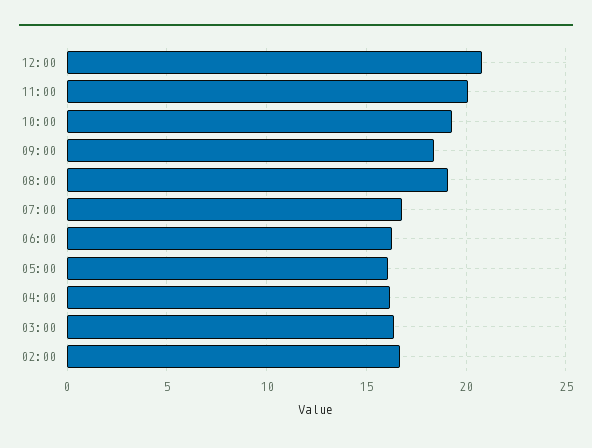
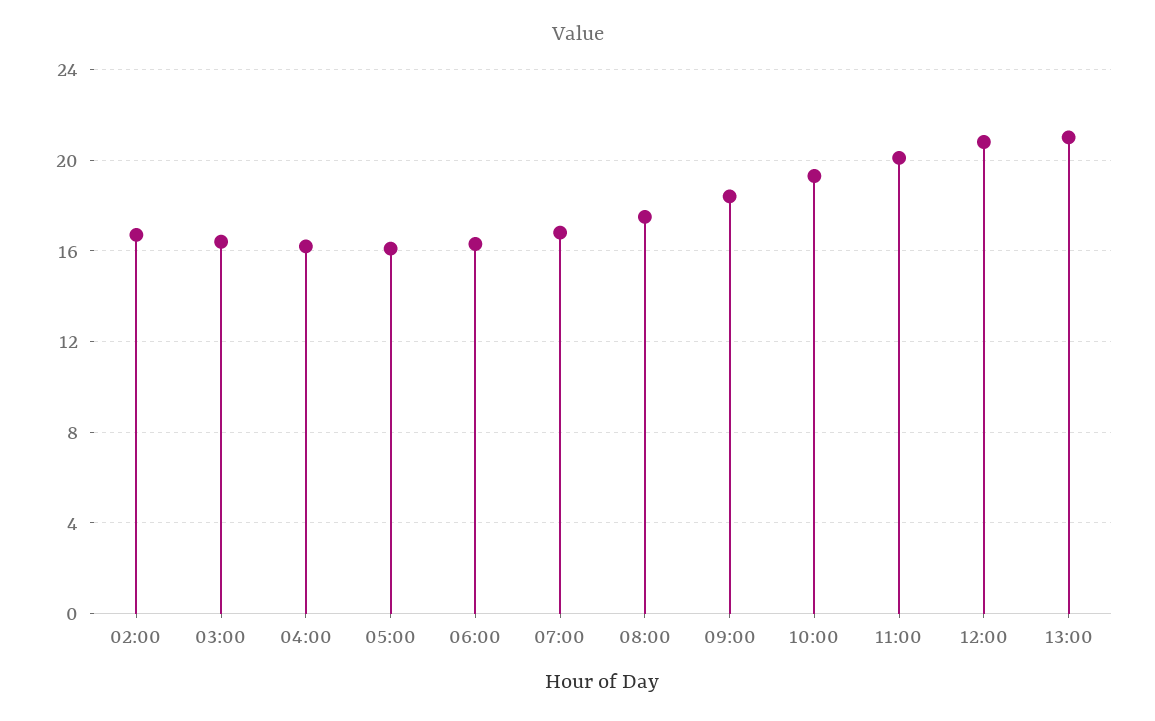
08:00: 19 -> 17.5
13:00: none -> 21

